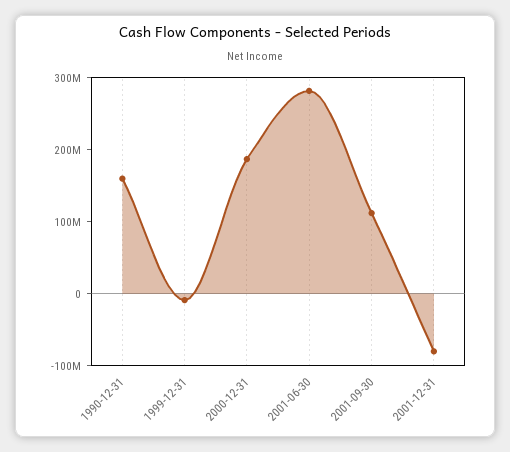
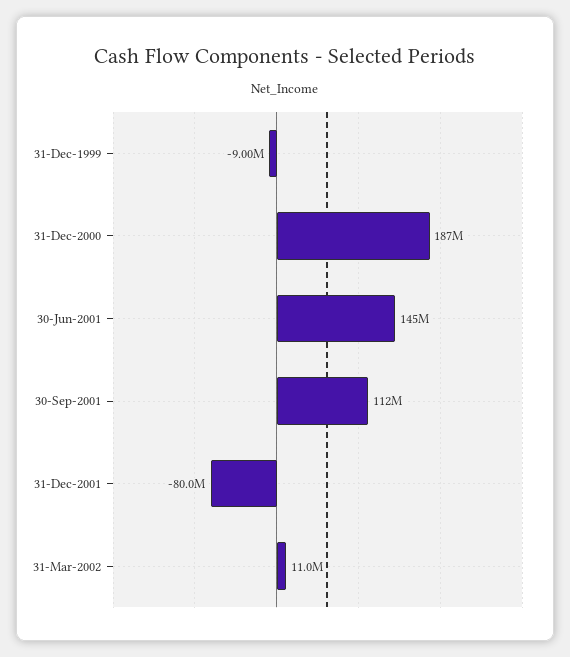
1990-12-31: 160000000 -> none
2001-06-30: 280000000 -> 145000000
31-Mar-2002: none -> 11000000

